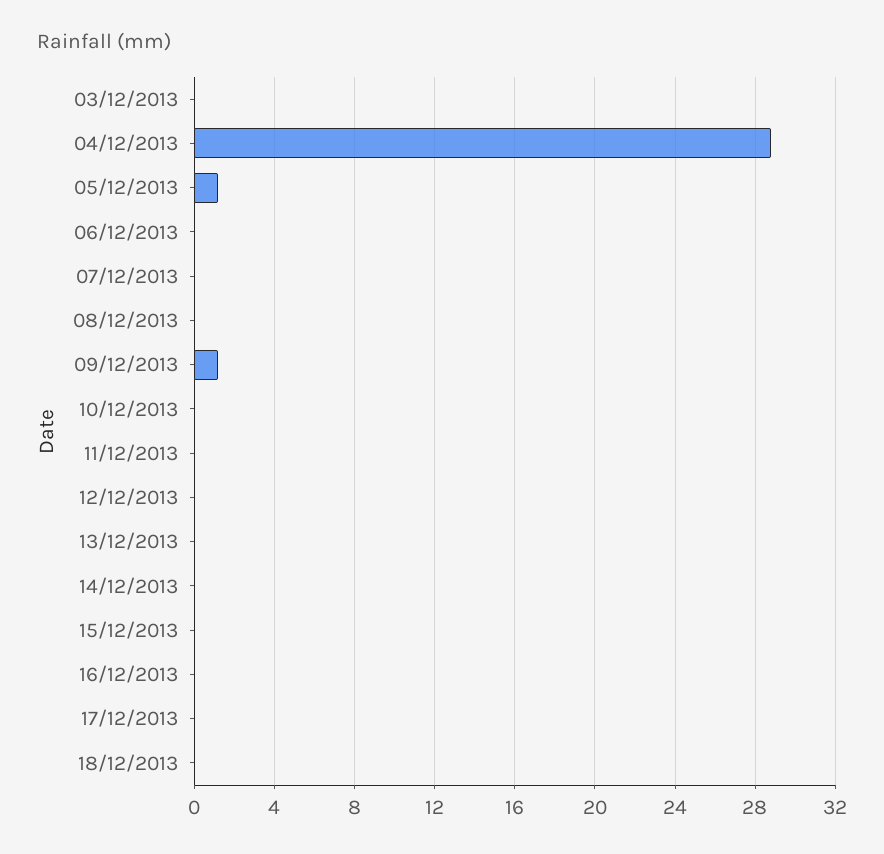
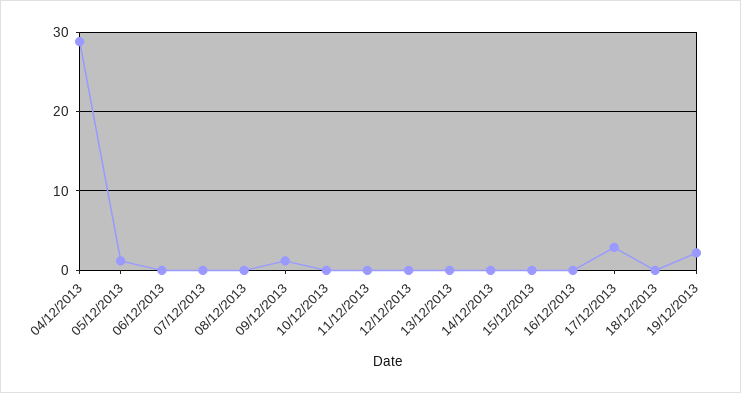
03/12/2013: 0 -> none
17/12/2013: 0 -> 3
19/12/2013: none -> 2

